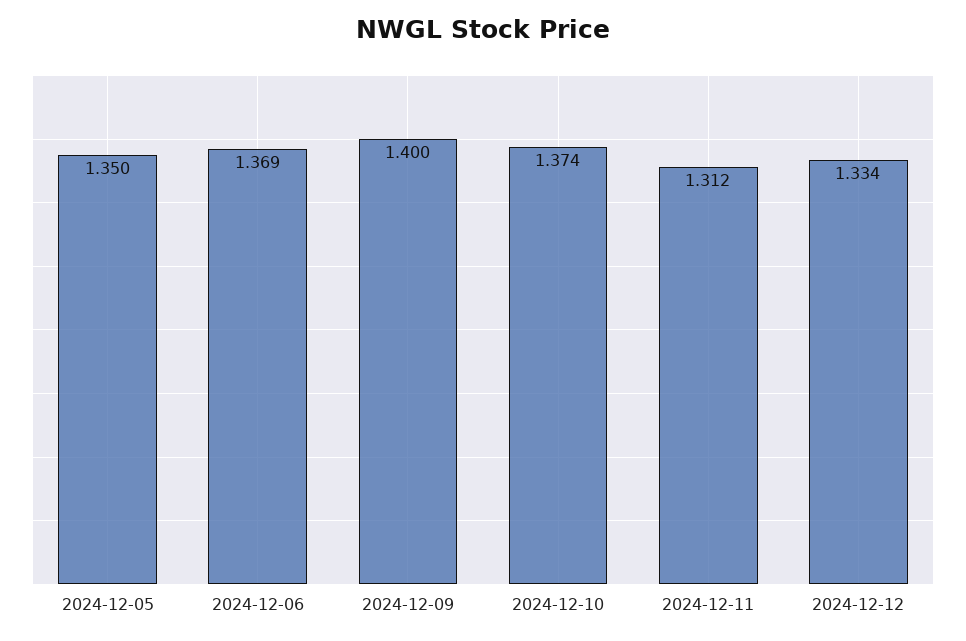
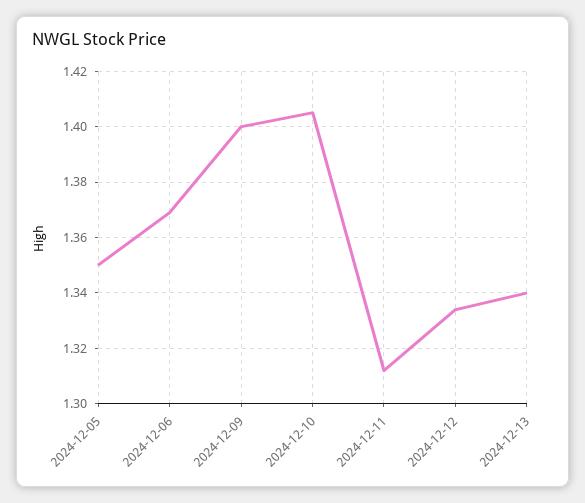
2024-12-10: 1.374 -> 1.405
2024-12-13: none -> 1.34

